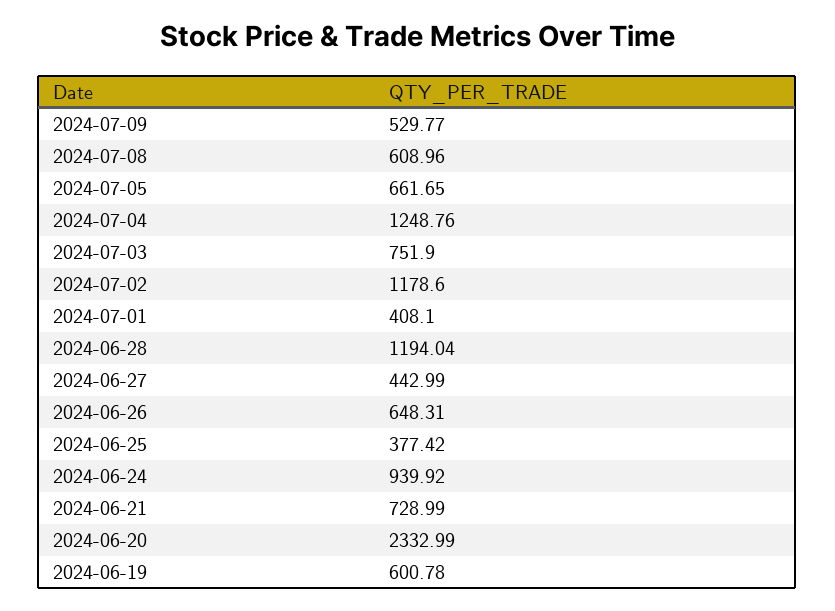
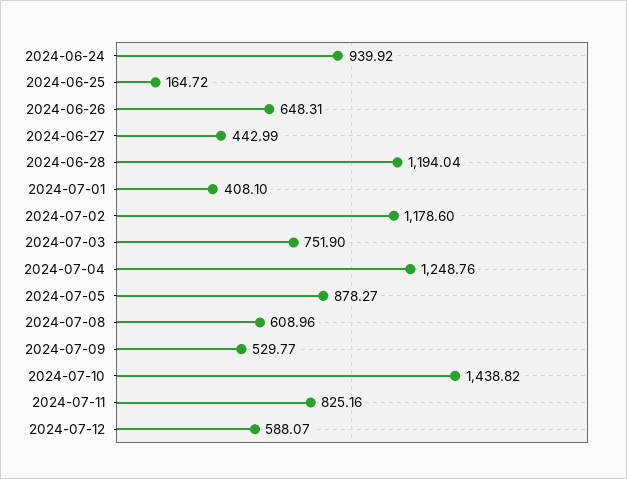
2024-07-05: 661.65 -> 878.27
2024-06-25: 377.42 -> 164.72
2024-06-21: 728.99 -> none
2024-06-20: 2332.99 -> none
2024-06-19: 600.78 -> none
2024-07-10: none -> 1438.82
2024-07-11: none -> 825.16
2024-07-12: none -> 588.07

